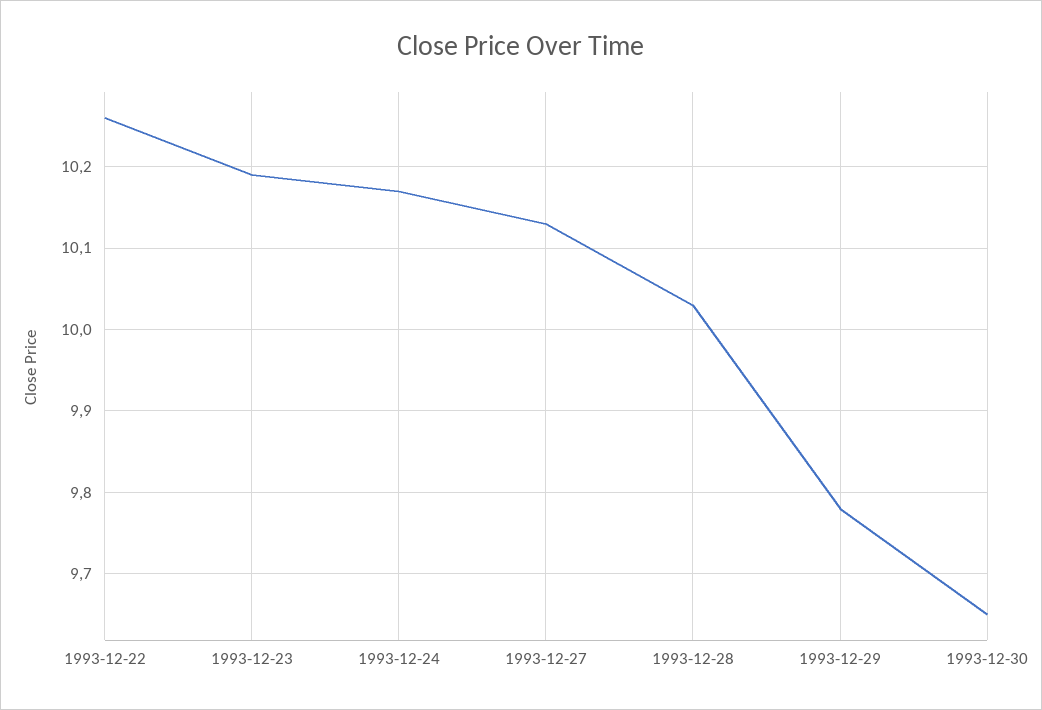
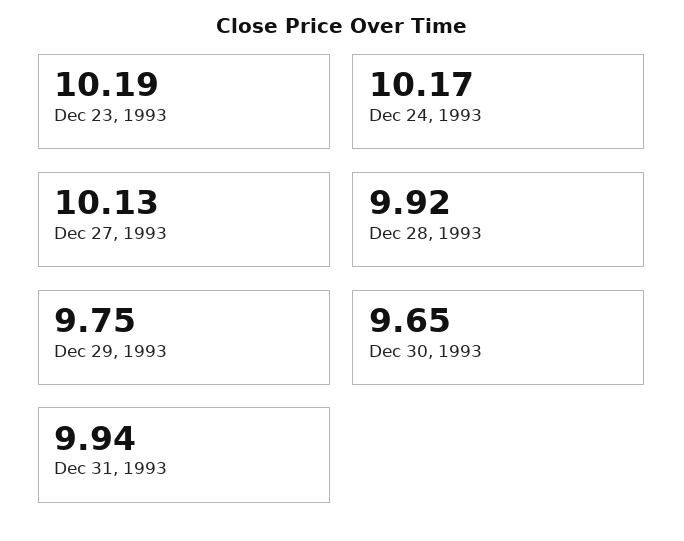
1993-12-22: 10.26 -> none
1993-12-28: 10.03 -> 9.92
1993-12-29: 9.78 -> 9.75
Dec 31, 1993: none -> 9.94

